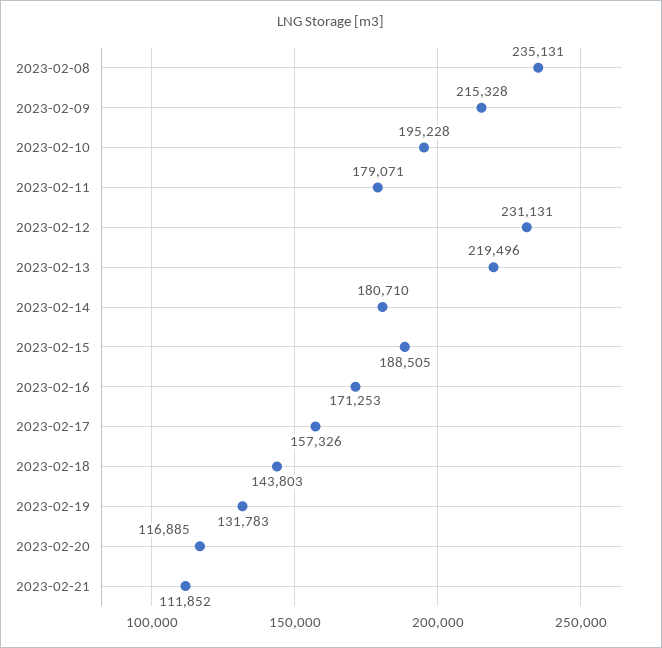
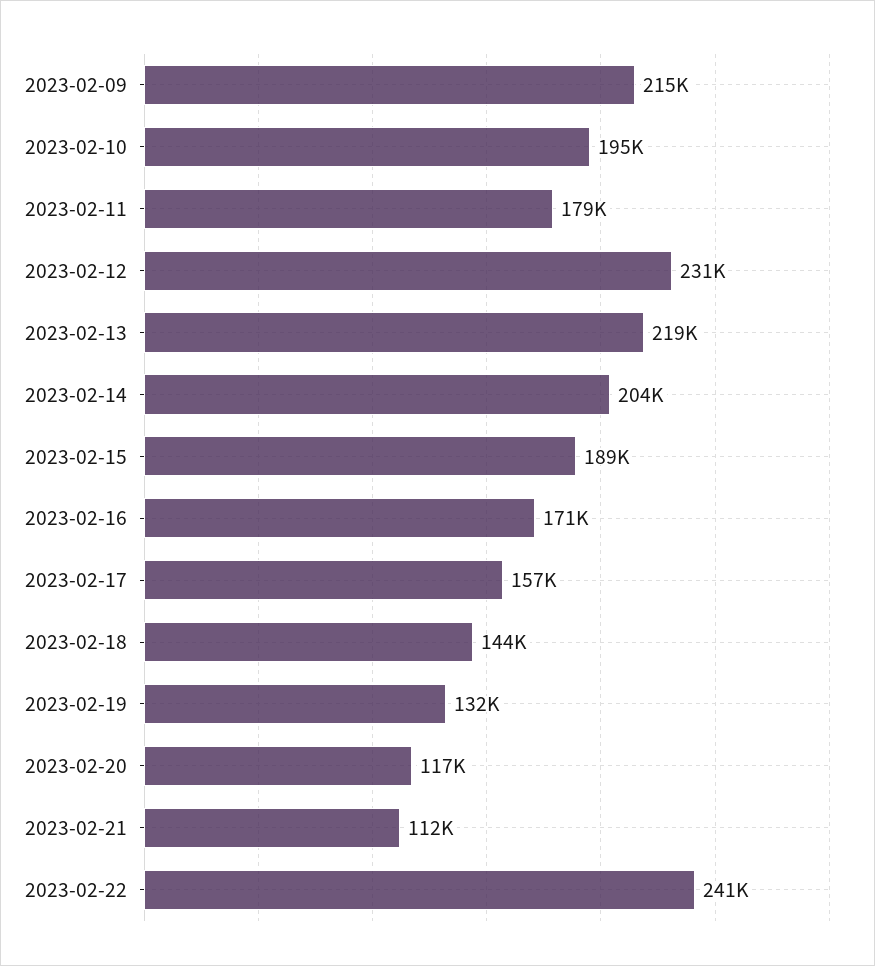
2023-02-08: 235131 -> none
2023-02-14: 180710 -> 204000
2023-02-22: none -> 241000

